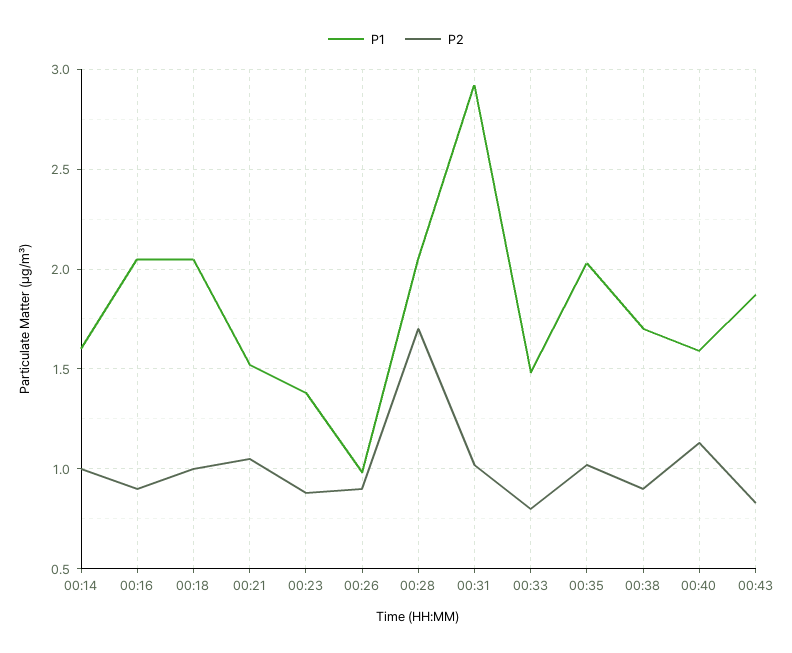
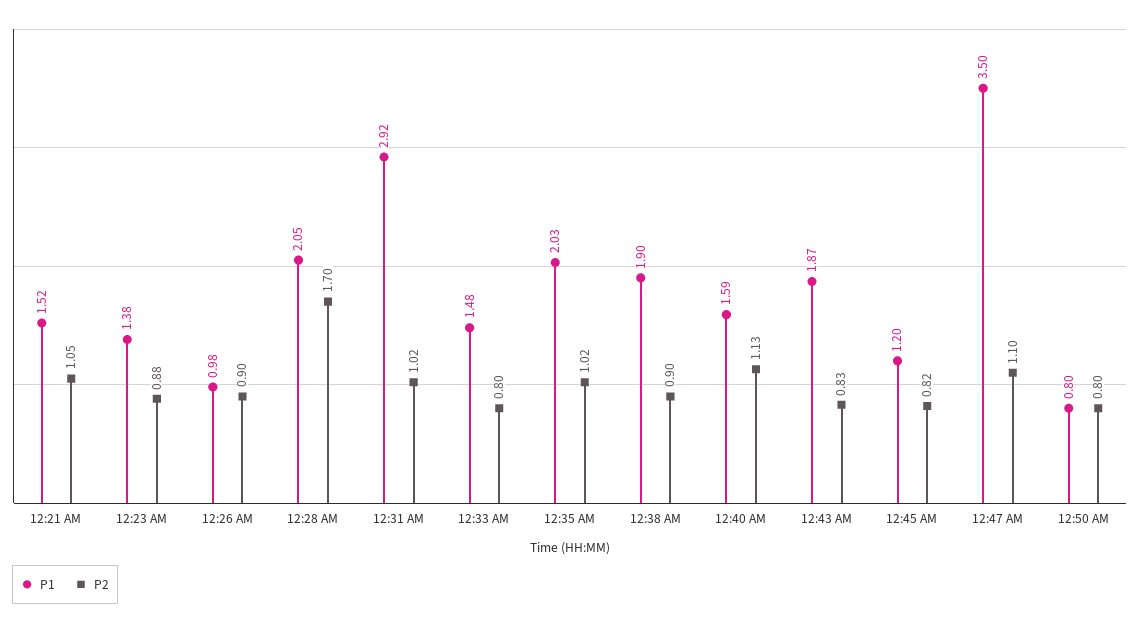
P1, 00:14: 1.6 -> none
P2, 00:14: 1 -> none
P1, 00:16: 2.05 -> none
P2, 00:16: 0.9 -> none
P1, 00:18: 2.05 -> none
P2, 00:18: 1 -> none
P1, 00:38: 1.7 -> 1.9
P1, 12:45 AM: none -> 1.2
P2, 12:45 AM: none -> 0.82
P1, 12:47 AM: none -> 3.5
P2, 12:47 AM: none -> 1.1
P1, 12:50 AM: none -> 0.8
P2, 12:50 AM: none -> 0.8

